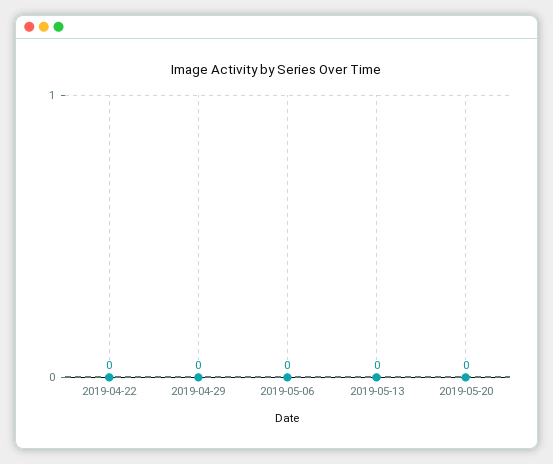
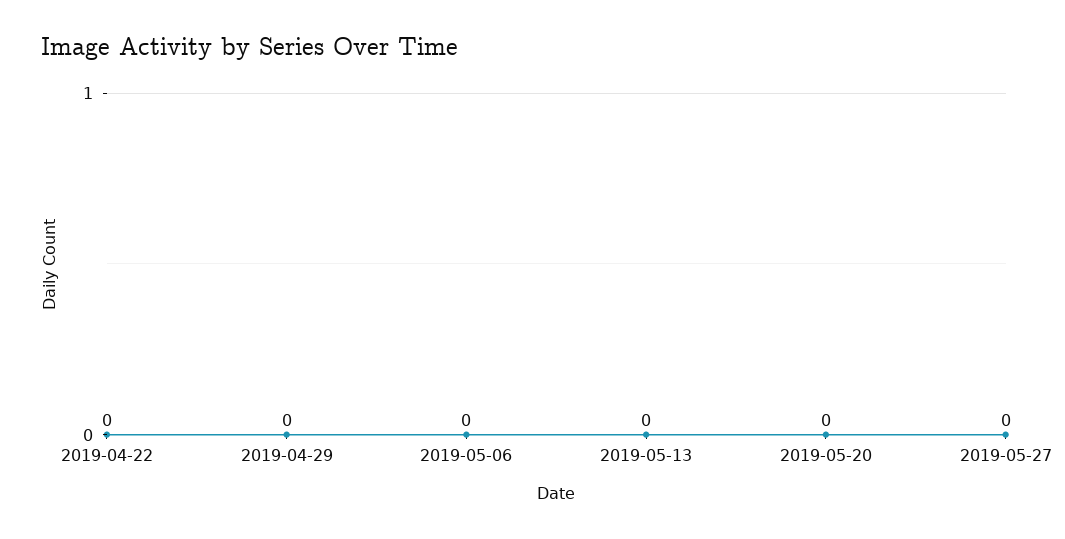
2019-05-27: none -> 0

